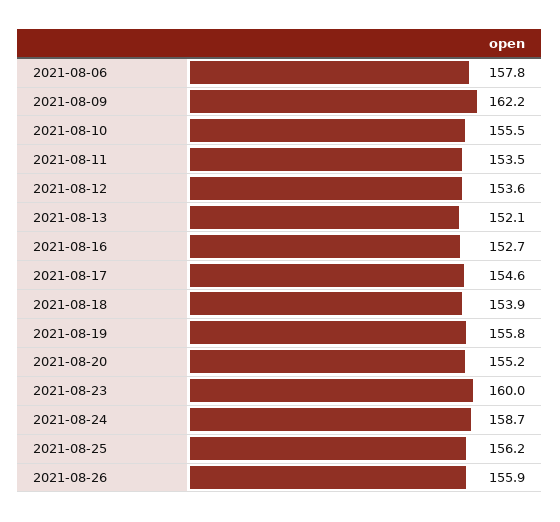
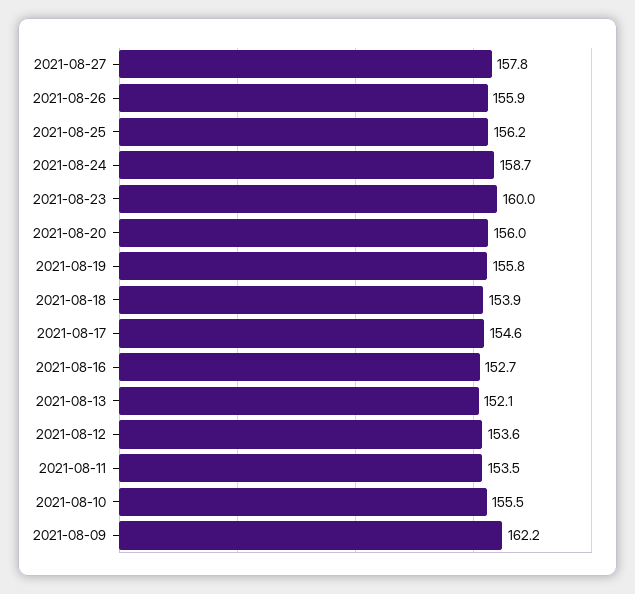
2021-08-06: 157.8 -> none
2021-08-20: 155.2 -> 156
2021-08-27: none -> 157.8

